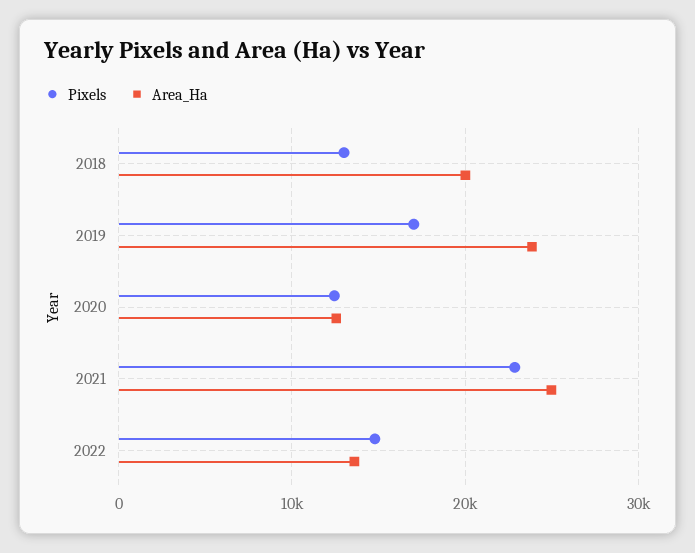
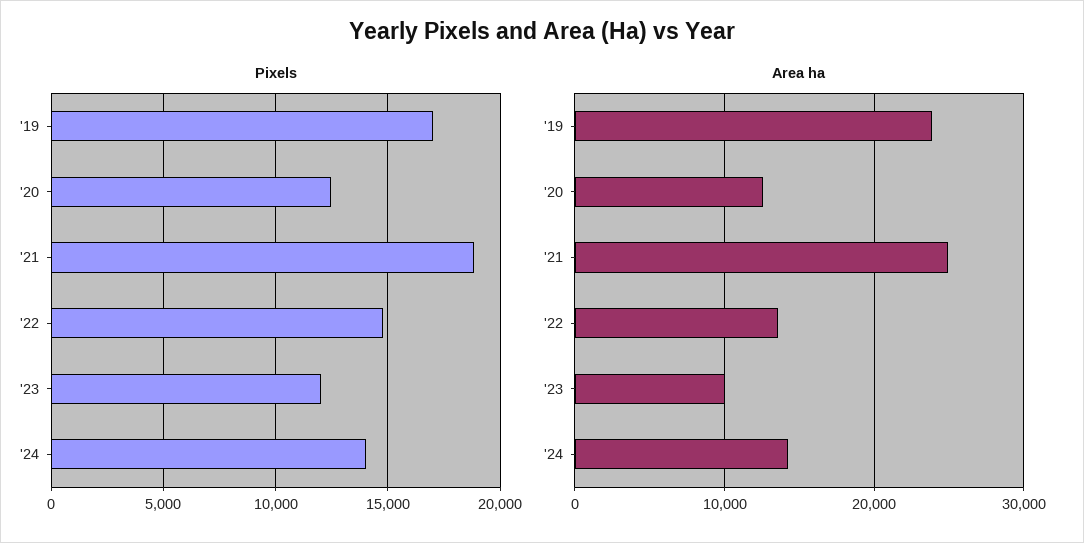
Pixels, 2018: 13000 -> none
Area_Ha, 2018: 20000 -> none
Pixels, 2021: 23000 -> 19000
Pixels, '23: none -> 12000
Pixels, '24: none -> 14000
Area_Ha, '23: none -> 10000
Area_Ha, '24: none -> 14000

